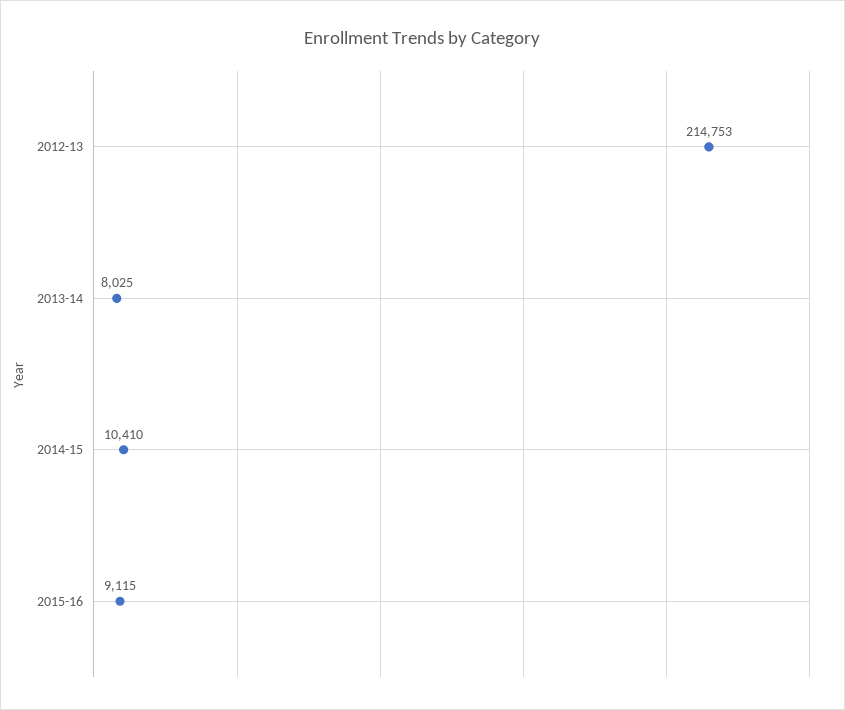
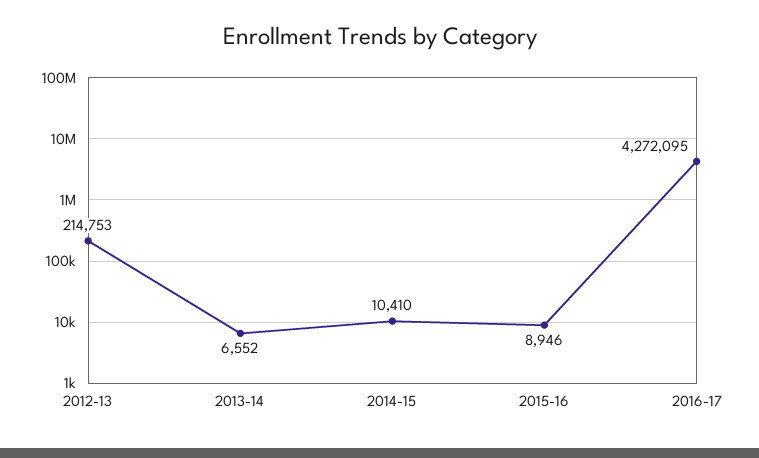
2013-14: 8025 -> 6552
2015-16: 9115 -> 8946
2016-17: none -> 4272095

